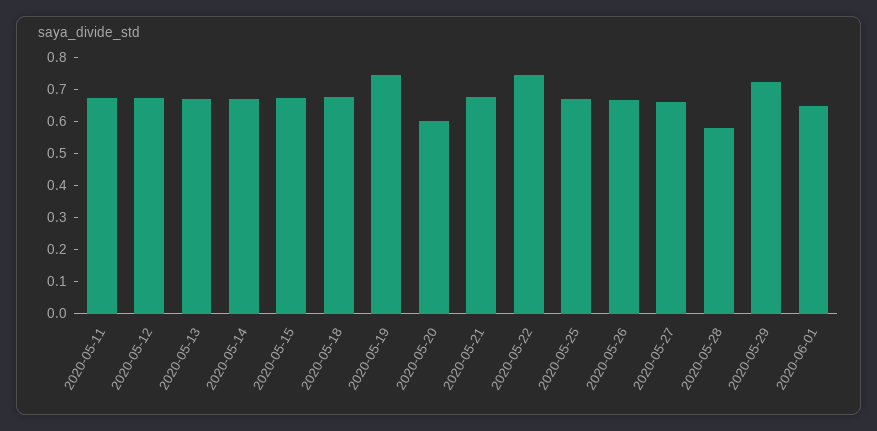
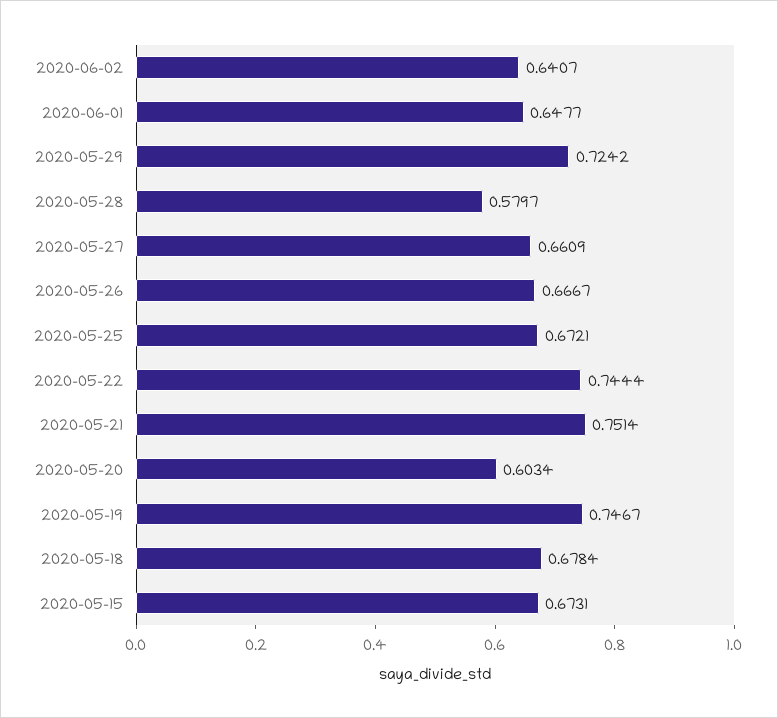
2020-05-11: 0.675 -> none
2020-05-12: 0.675 -> none
2020-05-13: 0.675 -> none
2020-05-14: 0.675 -> none
2020-05-21: 0.675 -> 0.7514
2020-06-02: none -> 0.6407

